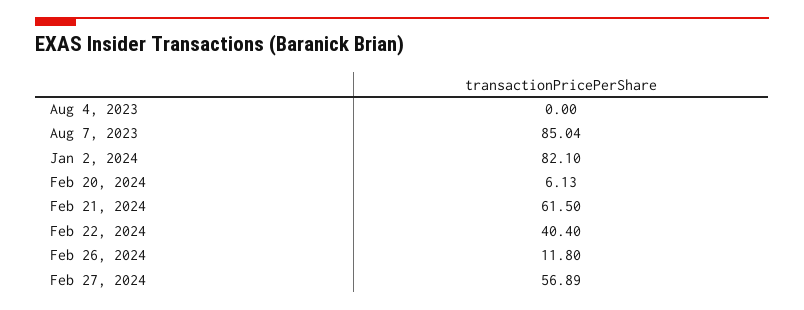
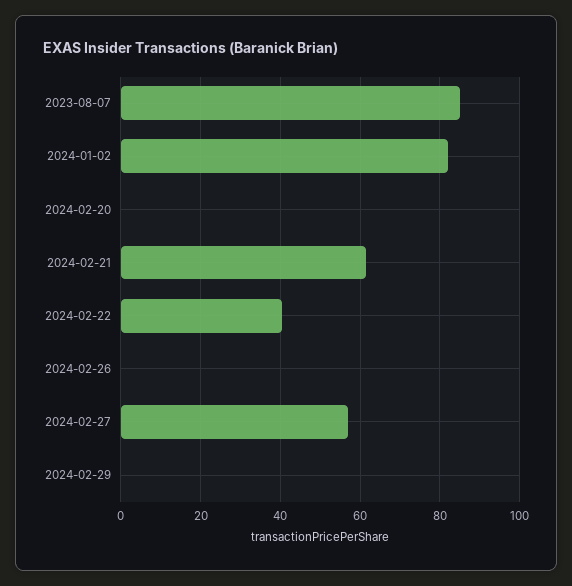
Aug 4, 2023: 0 -> none
Feb 20, 2024: 6.13 -> 0
Feb 26, 2024: 11.8 -> 0
2024-02-29: none -> 0

